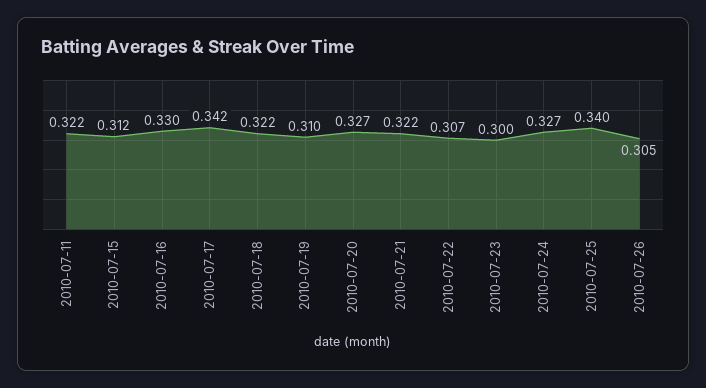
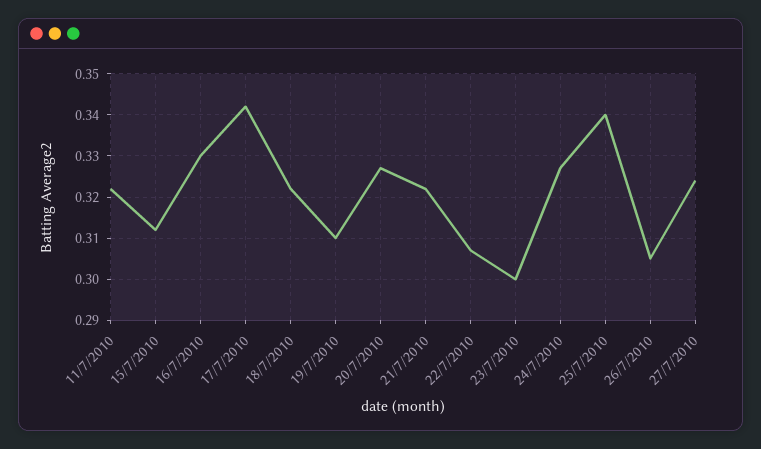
27/7/2010: none -> 0.325

